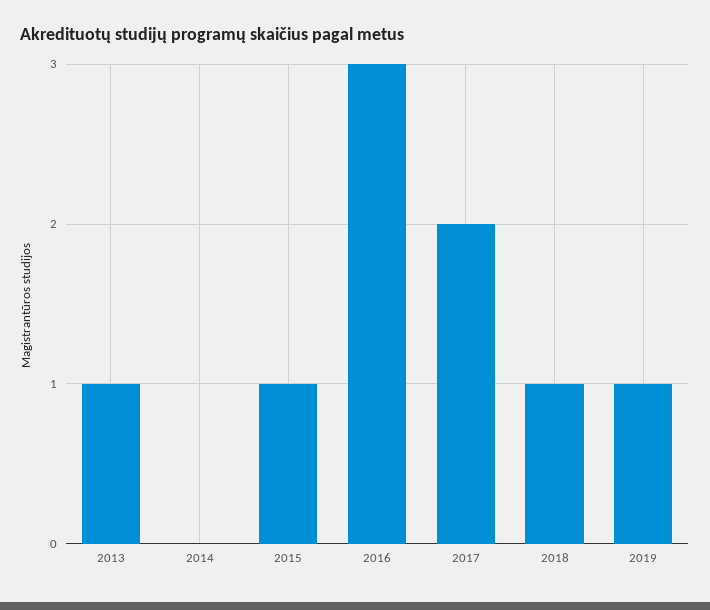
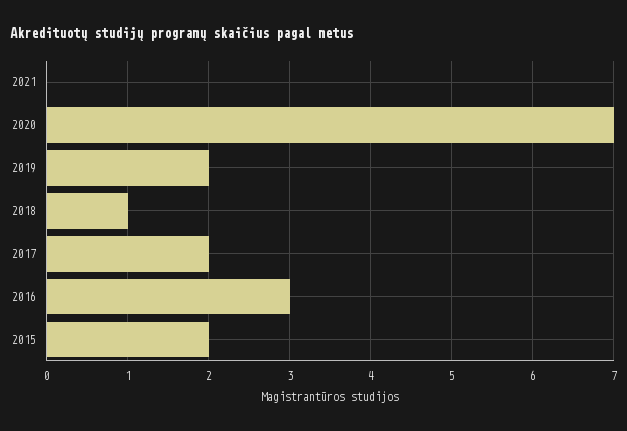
2013: 1 -> none
2014: 0 -> none
2015: 1 -> 2
2019: 1 -> 2
2021: none -> 0
2020: none -> 7

